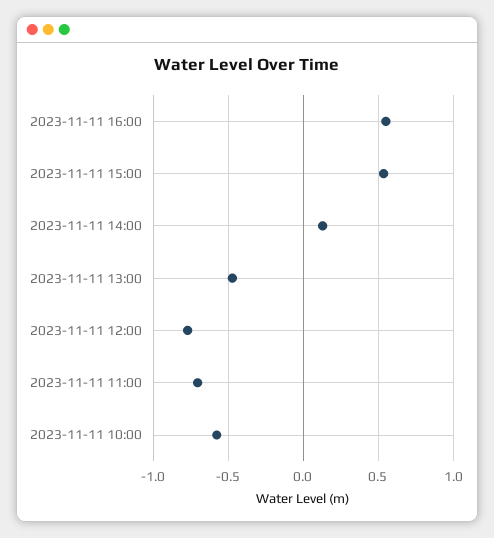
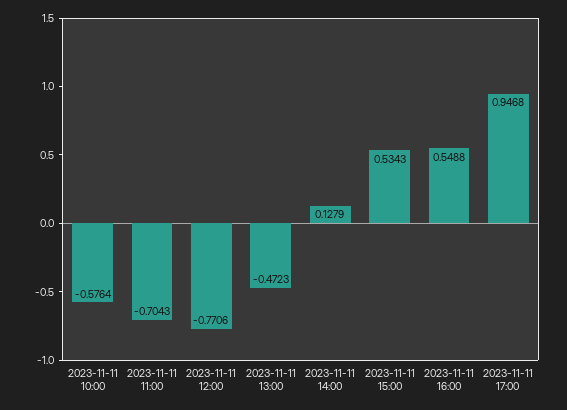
2023-11-11 17:00: none -> 0.9468

